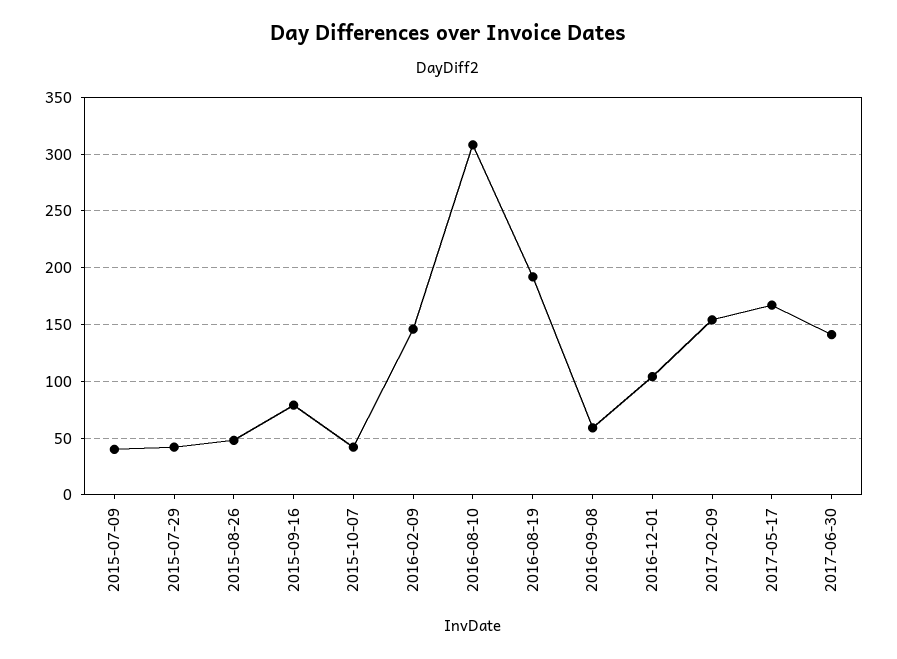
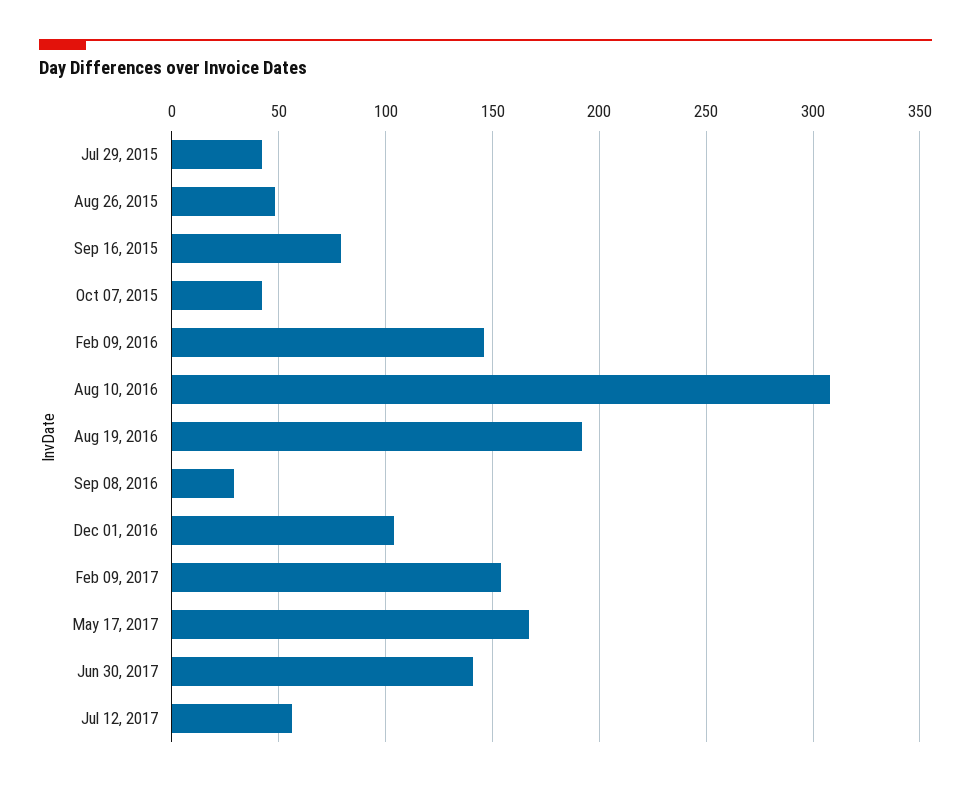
2015-07-09: 40 -> none
2016-09-08: 60 -> 30
Jul 12, 2017: none -> 55

